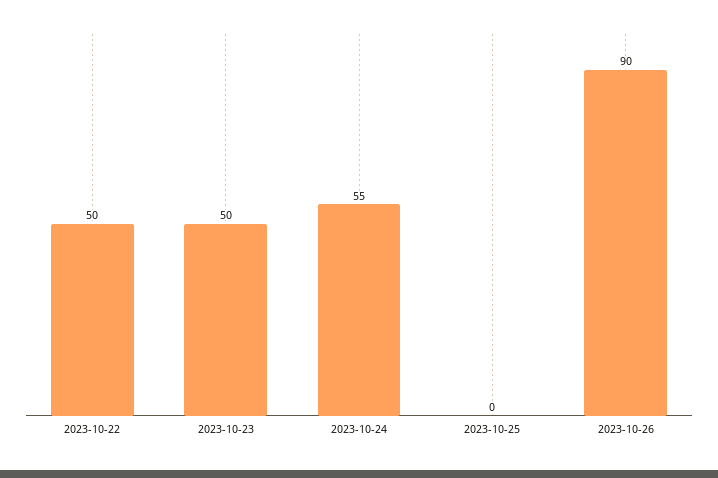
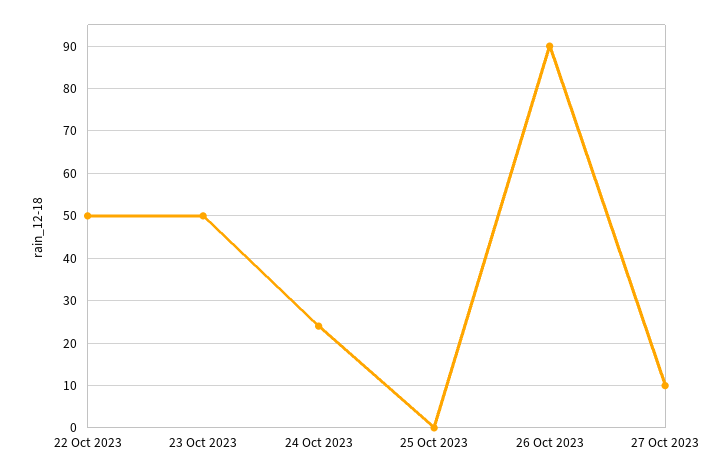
2023-10-24: 55 -> 25
27 Oct 2023: none -> 10

